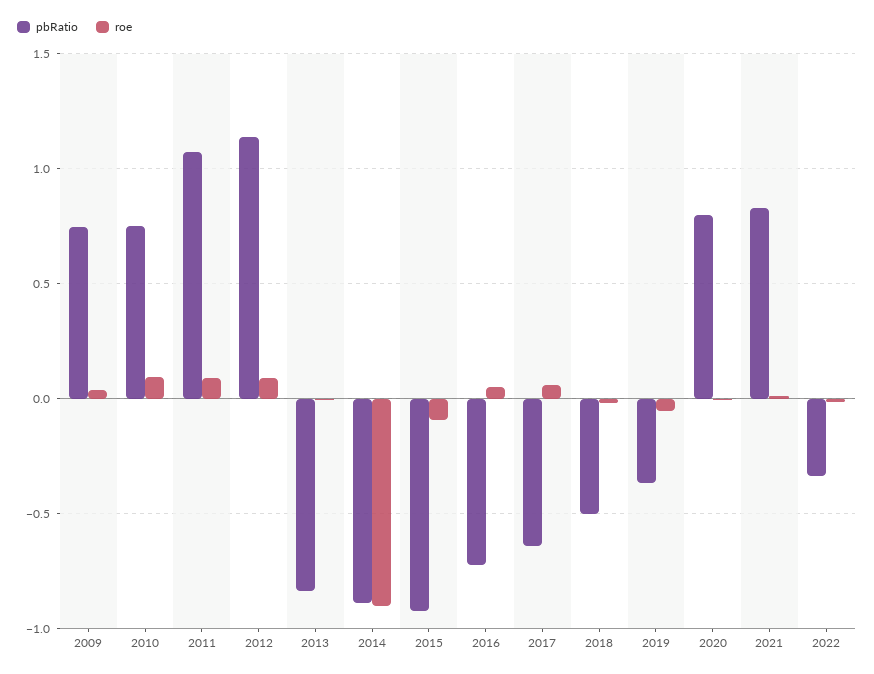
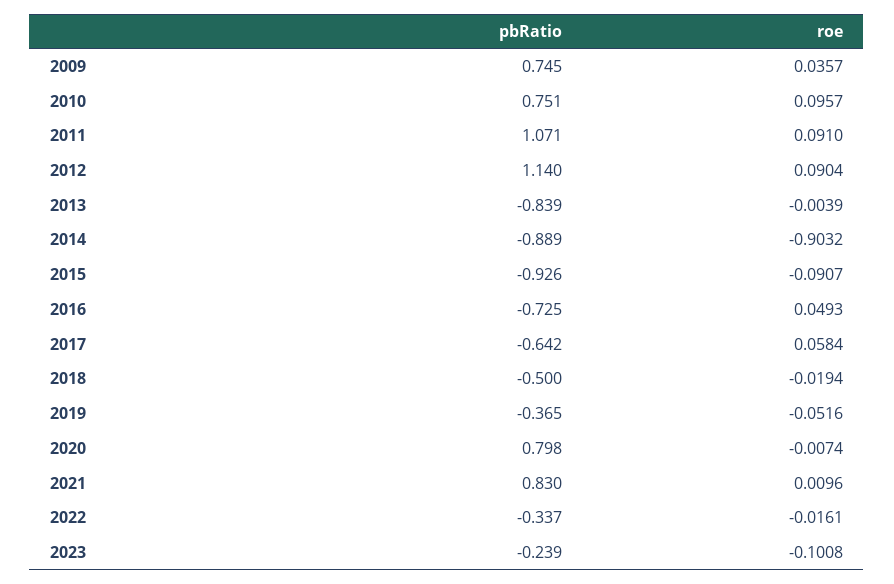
pbRatio, 2023: none -> -0.239
roe, 2023: none -> -0.1008

